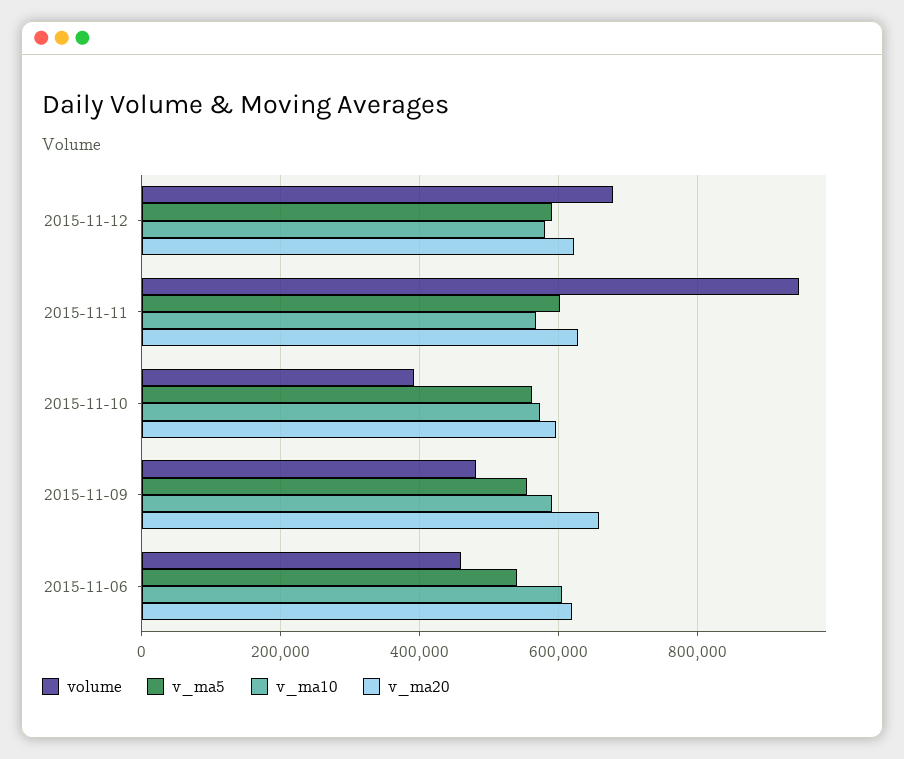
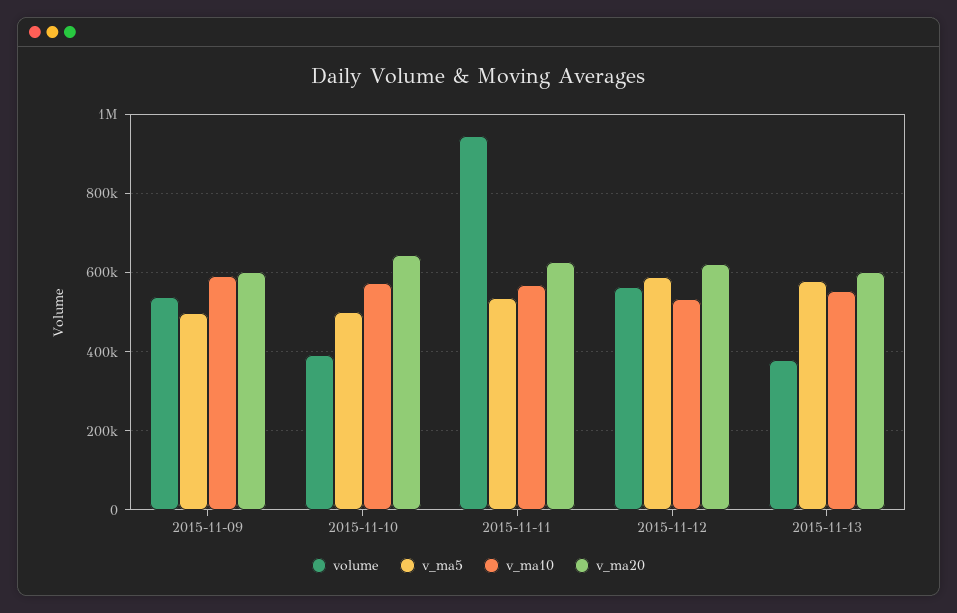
volume, 2015-11-12: 680000 -> 560000
v_ma10, 2015-11-12: 580000 -> 540000
v_ma5, 2015-11-11: 600000 -> 540000
v_ma5, 2015-11-10: 560000 -> 500000
v_ma20, 2015-11-10: 600000 -> 640000
volume, 2015-11-09: 480000 -> 540000
v_ma5, 2015-11-09: 560000 -> 500000
v_ma20, 2015-11-09: 660000 -> 600000
volume, 2015-11-06: 460000 -> none
v_ma5, 2015-11-06: 540000 -> none
v_ma10, 2015-11-06: 600000 -> none
v_ma20, 2015-11-06: 620000 -> none
volume, 2015-11-13: none -> 380000
v_ma5, 2015-11-13: none -> 580000
v_ma10, 2015-11-13: none -> 560000
v_ma20, 2015-11-13: none -> 600000

